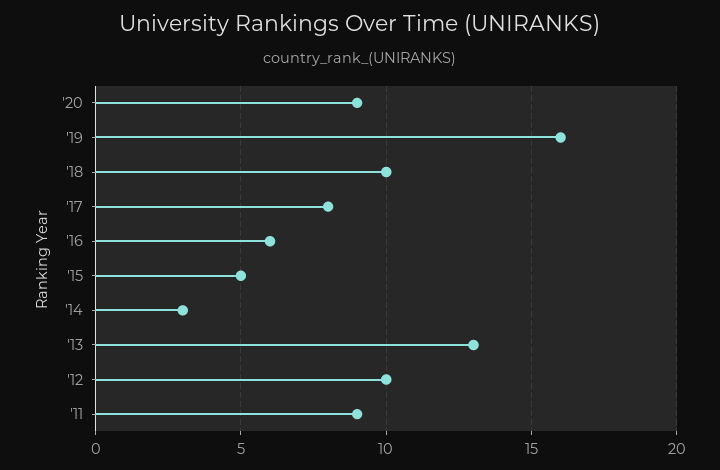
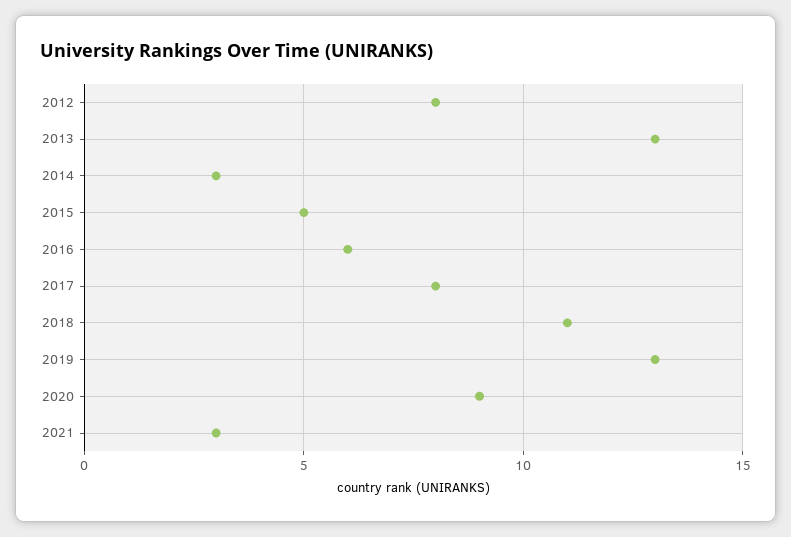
'19: 16 -> 13
'18: 10 -> 11
'12: 10 -> 8
'11: 9 -> none
2021: none -> 3

